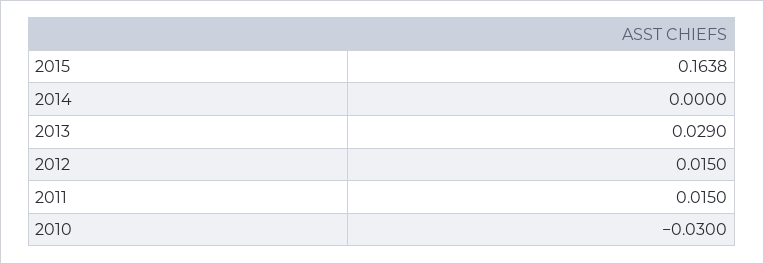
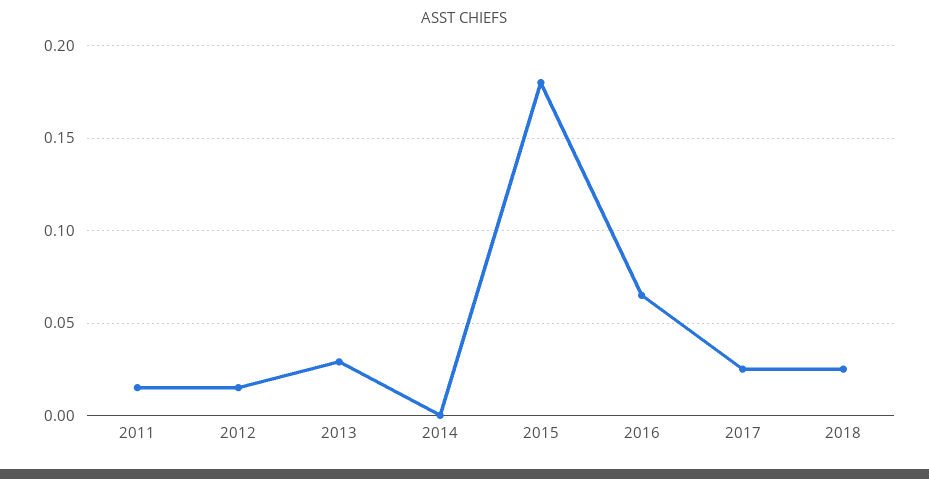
2015: 0.1638 -> 0.18
2010: -0.03 -> none
2016: none -> 0.065
2017: none -> 0.025
2018: none -> 0.025

